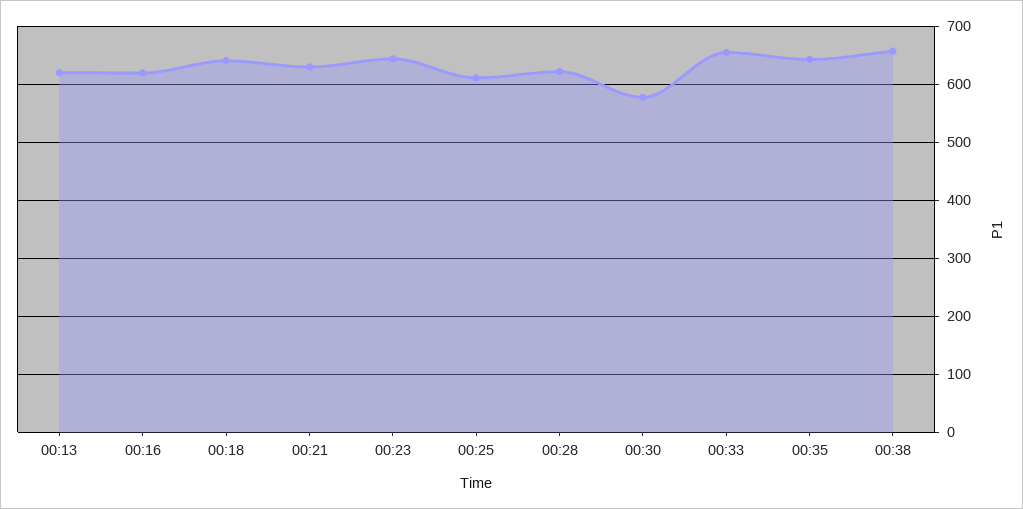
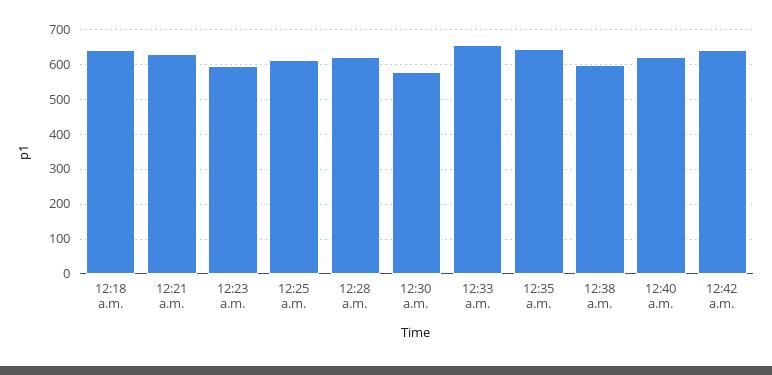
00:13: 620 -> none
00:16: 620 -> none
00:23: 640 -> 600
00:38: 660 -> 600
12:40 a.m.: none -> 620
12:42 a.m.: none -> 640

